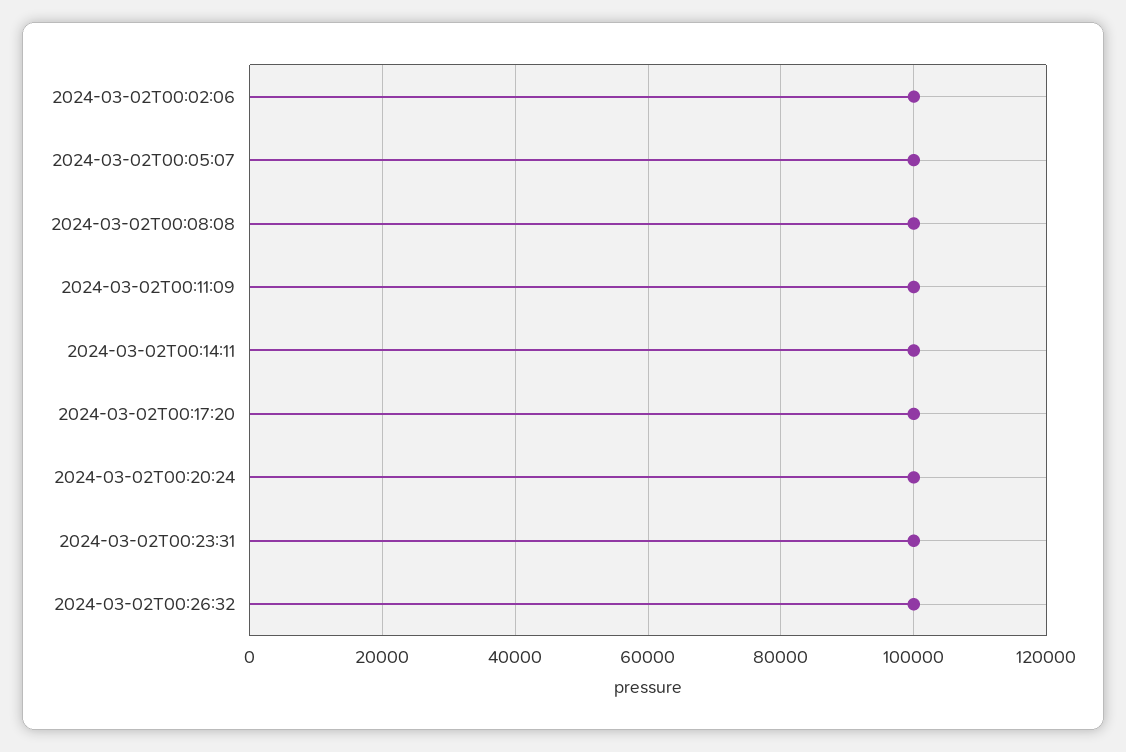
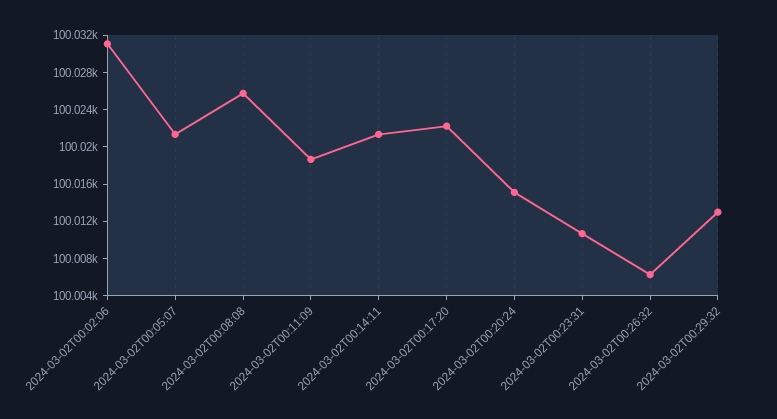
2024-03-02T00:29:32: none -> 100013

